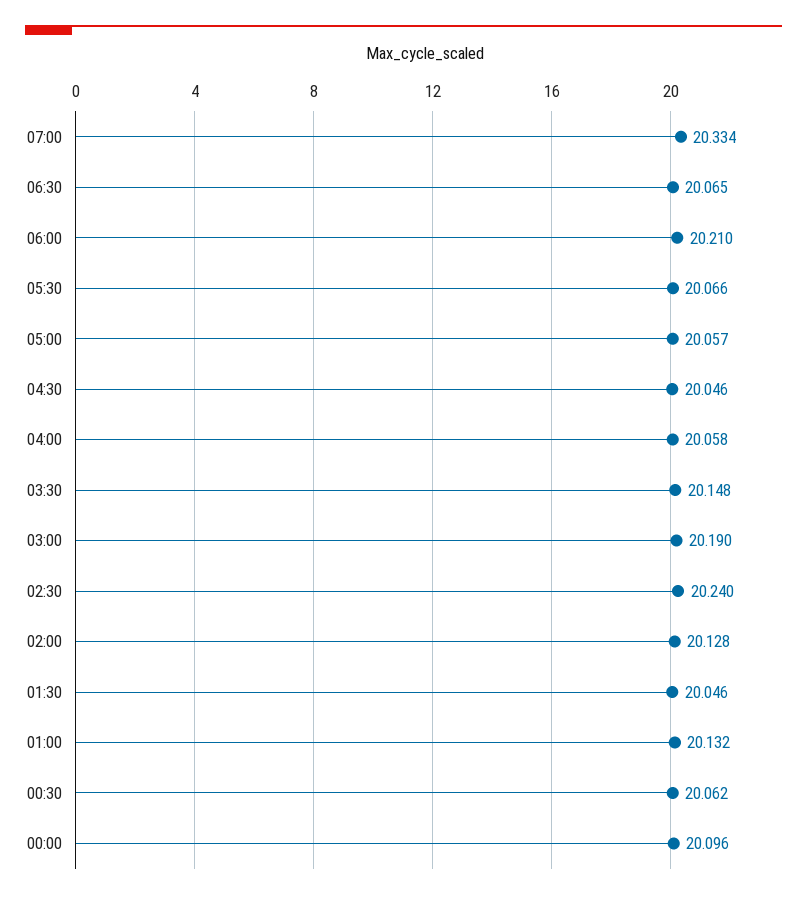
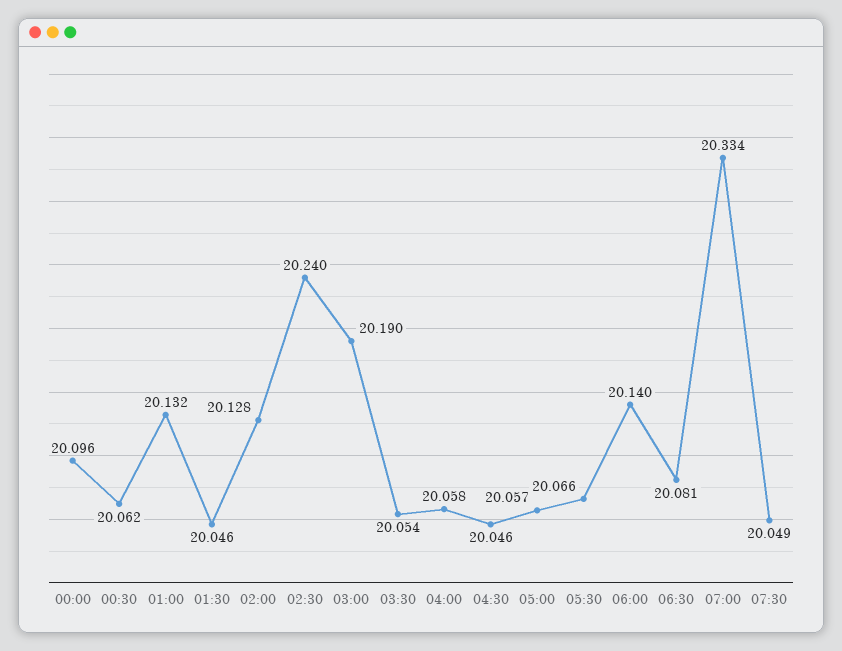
06:30: 20.065 -> 20.081
06:00: 20.21 -> 20.14
03:30: 20.148 -> 20.054
07:30: none -> 20.049

